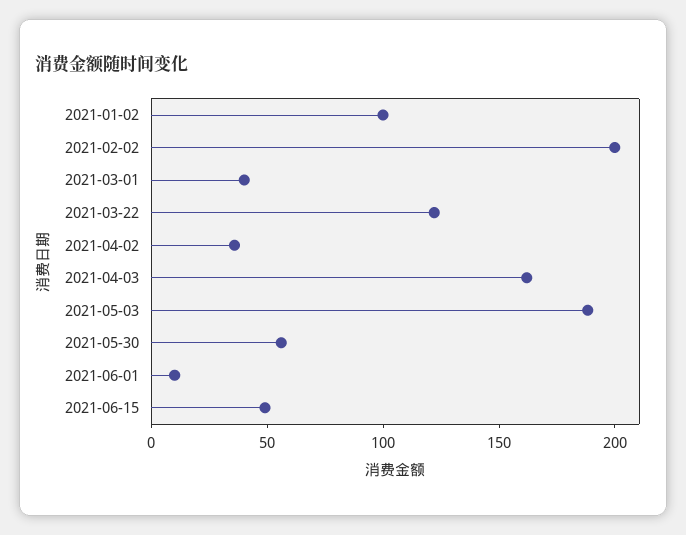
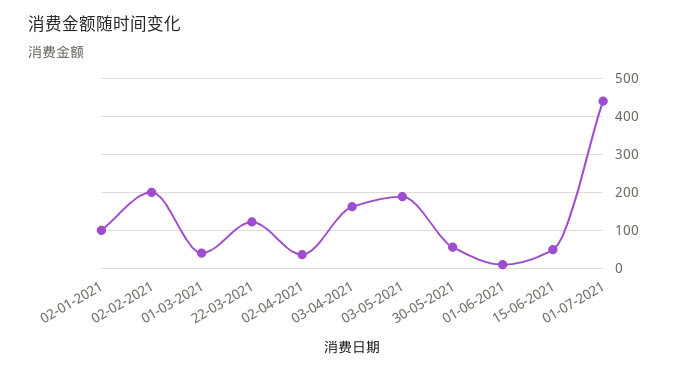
01-07-2021: none -> 440

